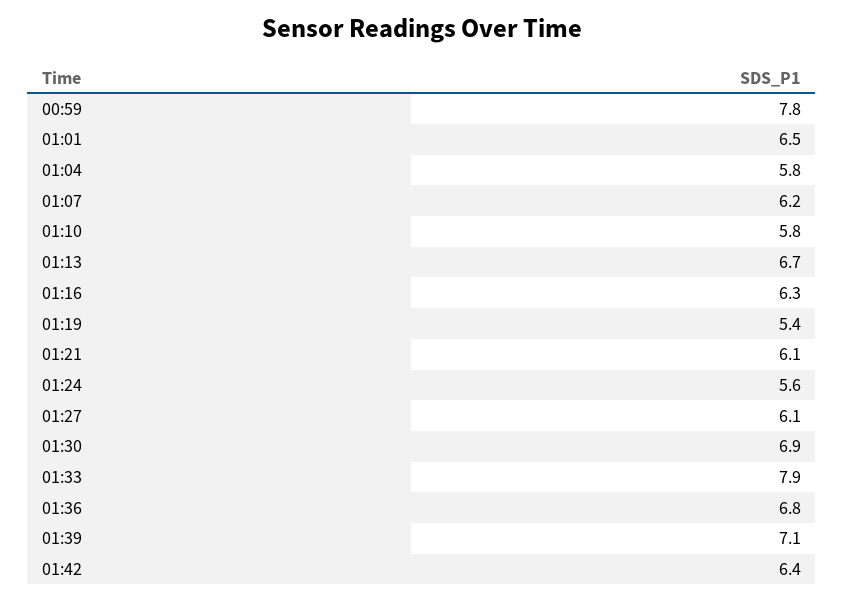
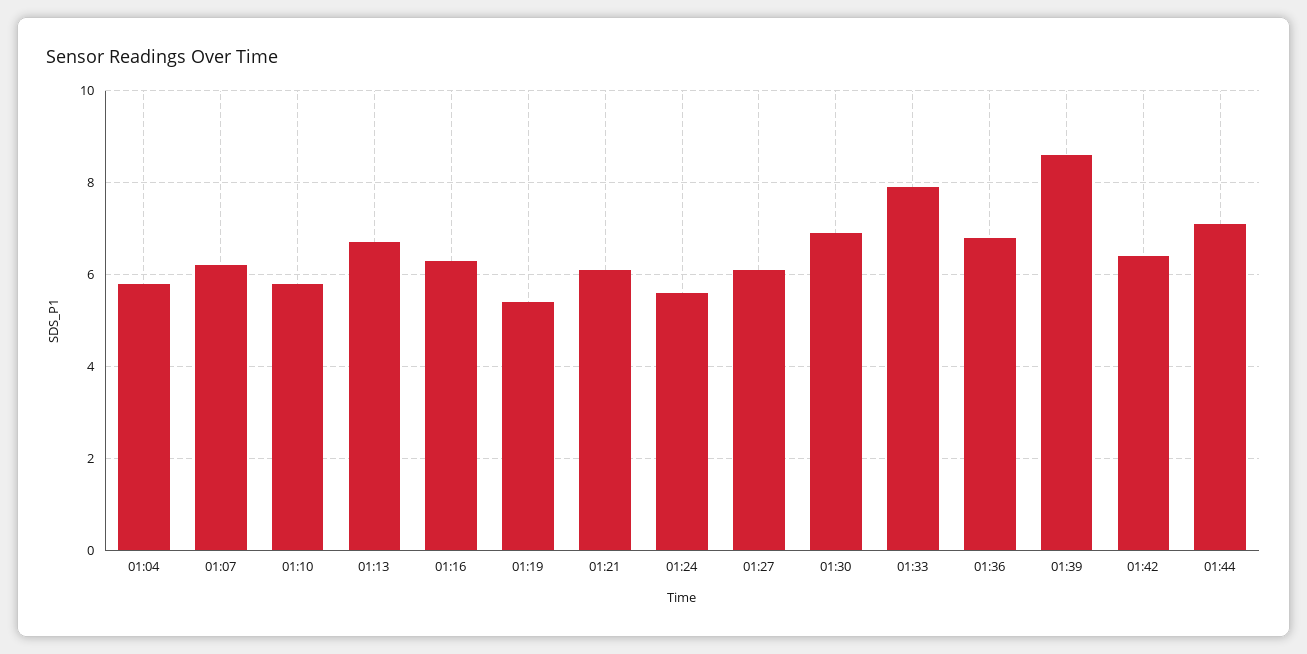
00:59: 7.8 -> none
01:01: 6.5 -> none
01:39: 7.1 -> 8.5
01:44: none -> 7

